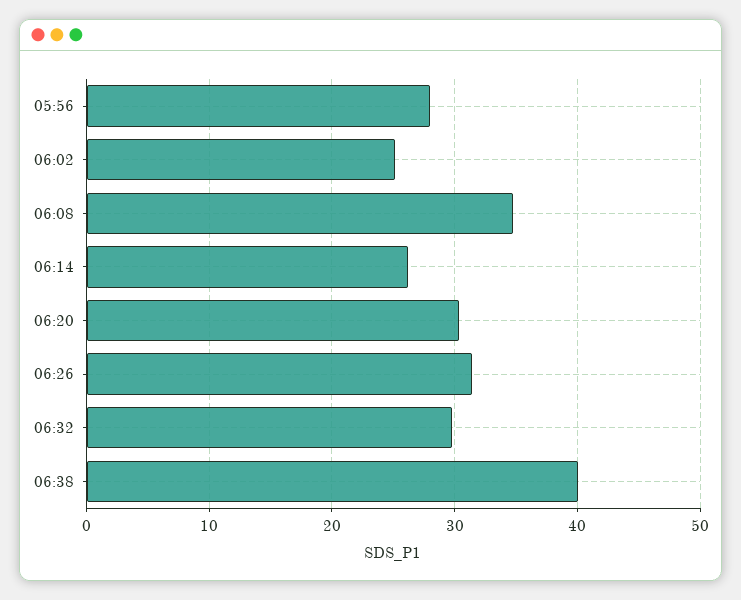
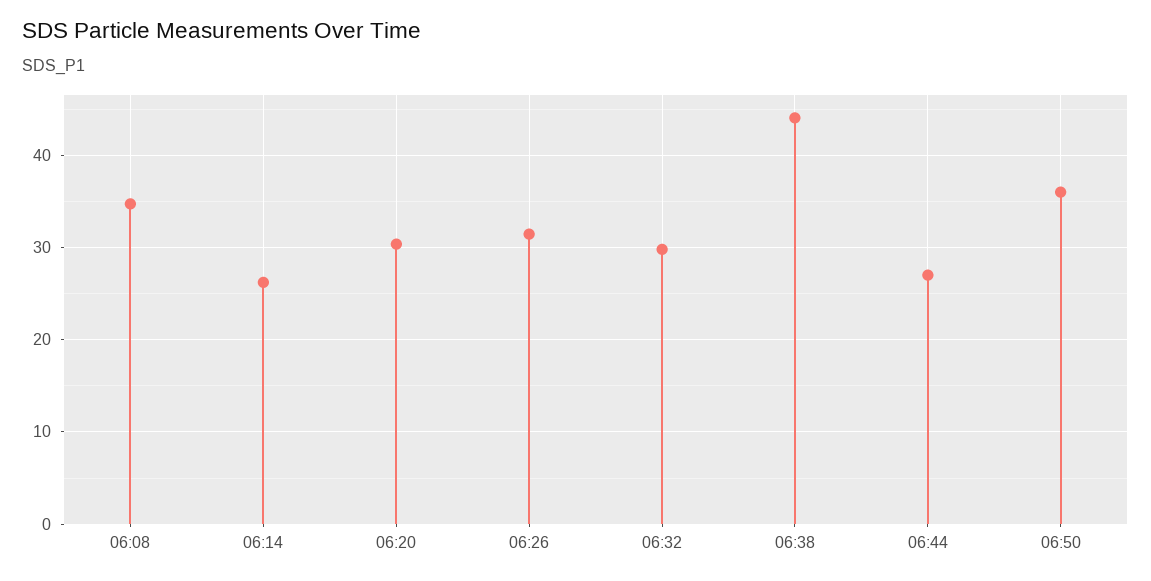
05:56: 28 -> none
06:02: 25 -> none
06:38: 40 -> 44
06:44: none -> 27
06:50: none -> 36

